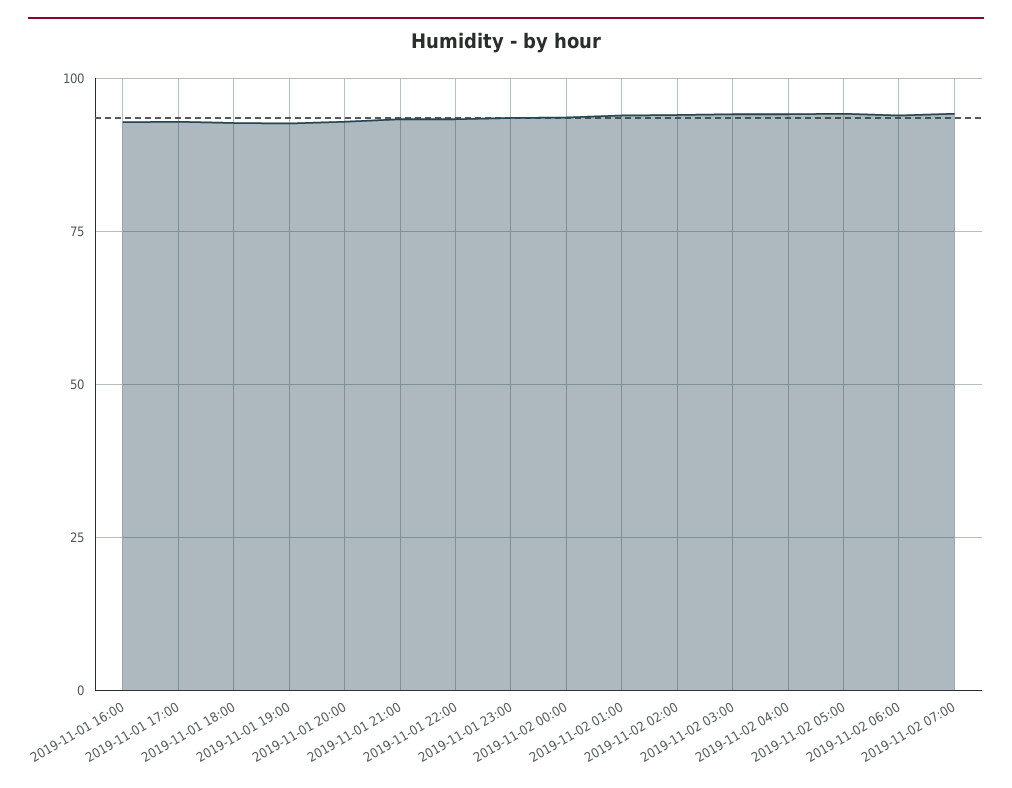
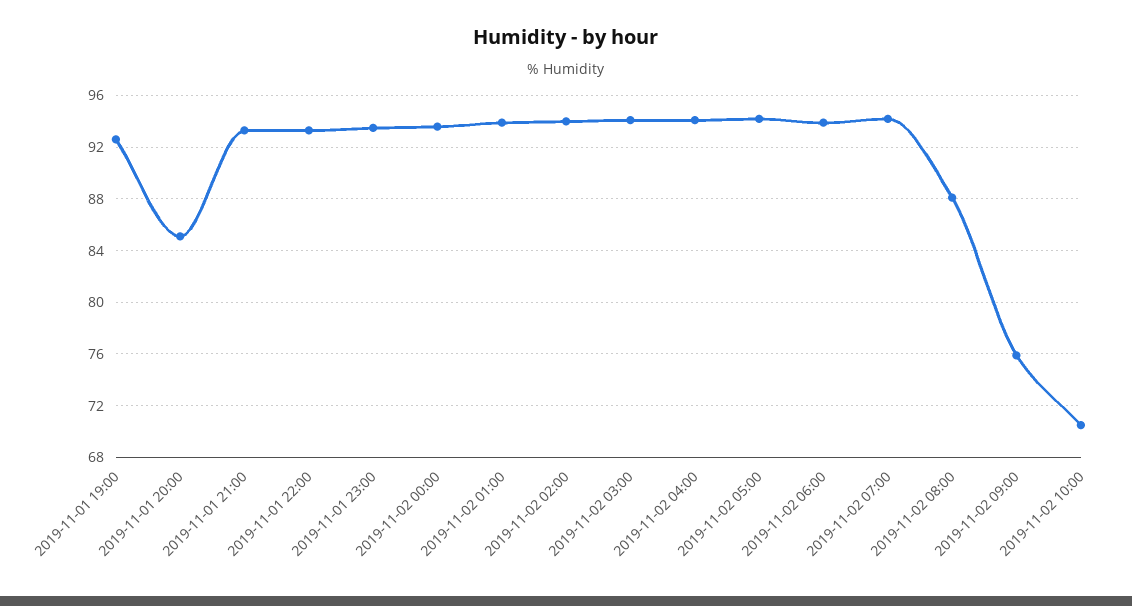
2019-11-01 16:00: 92.5 -> none
2019-11-01 17:00: 92.5 -> none
2019-11-01 18:00: 92.5 -> none
2019-11-01 20:00: 92.5 -> 85
2019-11-02 08:00: none -> 88
2019-11-02 09:00: none -> 76
2019-11-02 10:00: none -> 70.5

